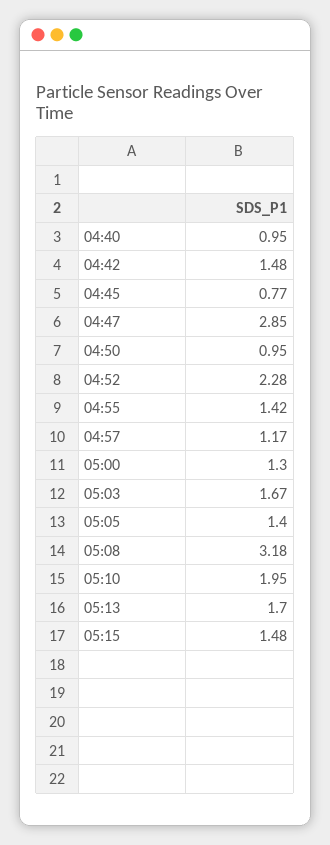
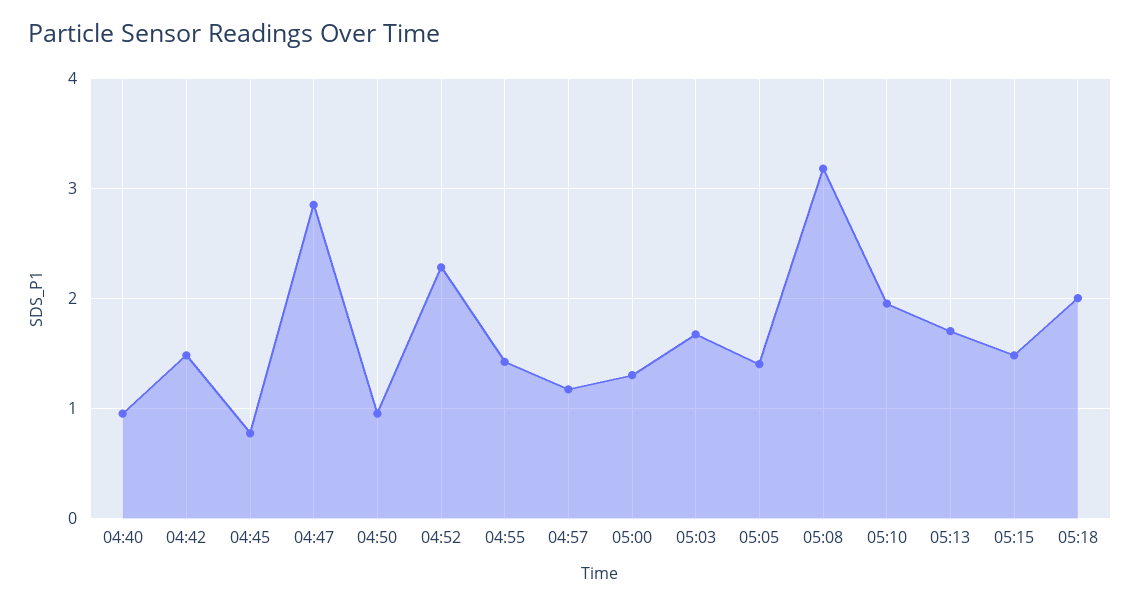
05:18: none -> 2

